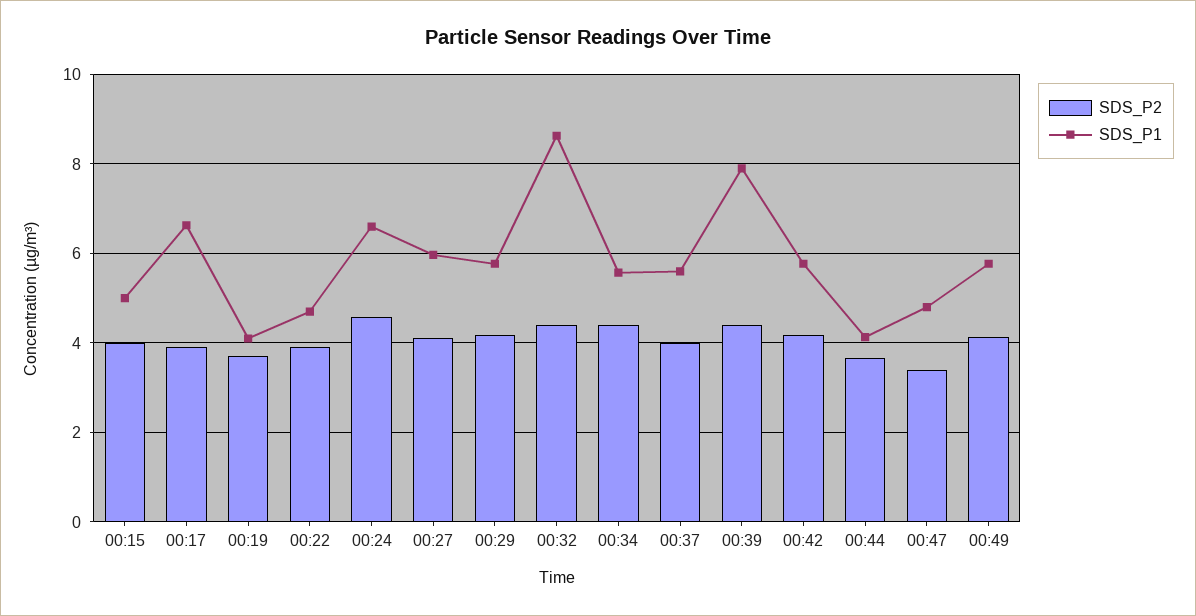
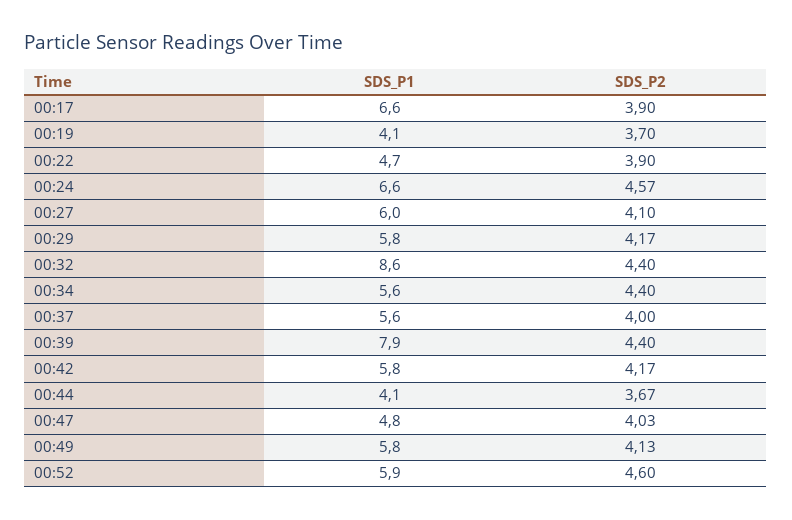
SDS_P2, 00:15: 4 -> none
SDS_P1, 00:15: 5 -> none
SDS_P2, 00:47: 3.4 -> 4.03
SDS_P1, 00:52: none -> 5.9
SDS_P2, 00:52: none -> 4.6

